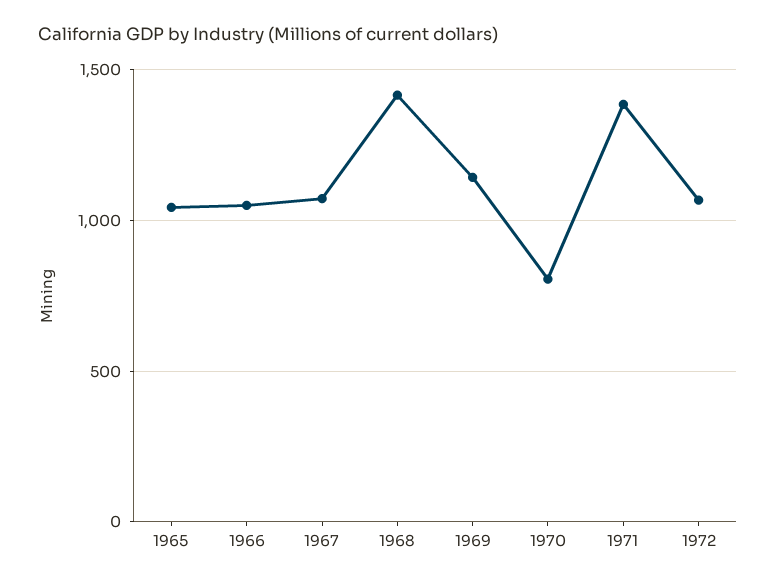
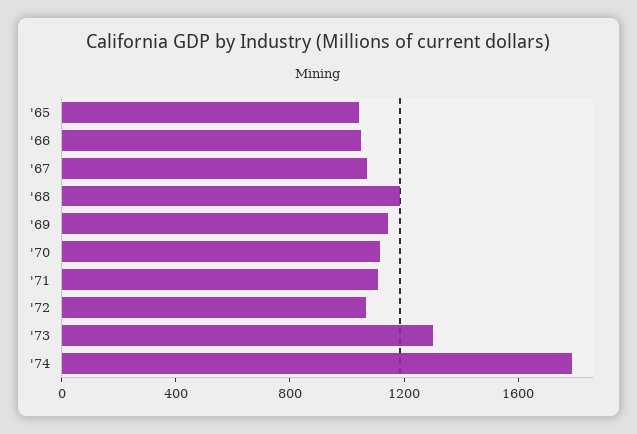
1968: 1400 -> 1200
1970: 800 -> 1100
1971: 1400 -> 1100
'73: none -> 1300
'74: none -> 1800

